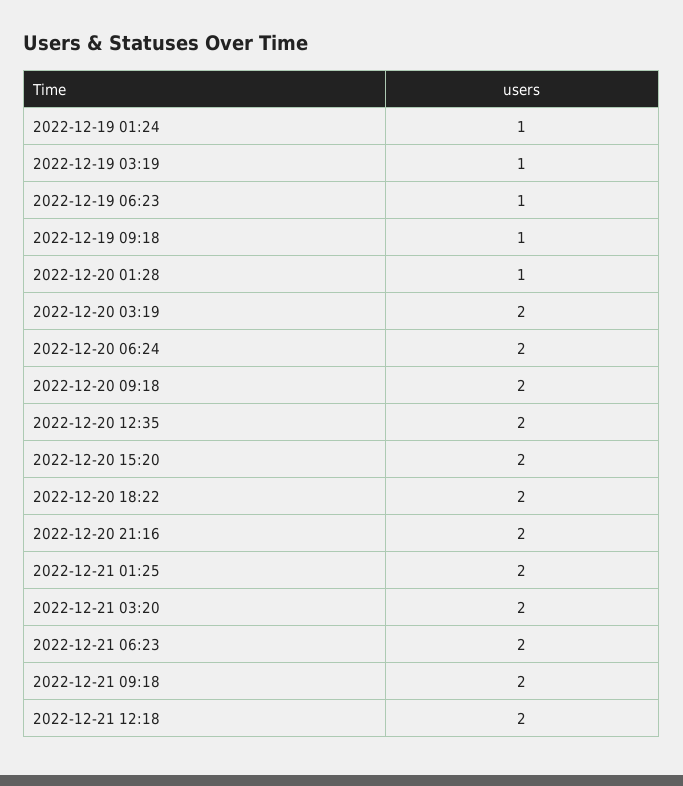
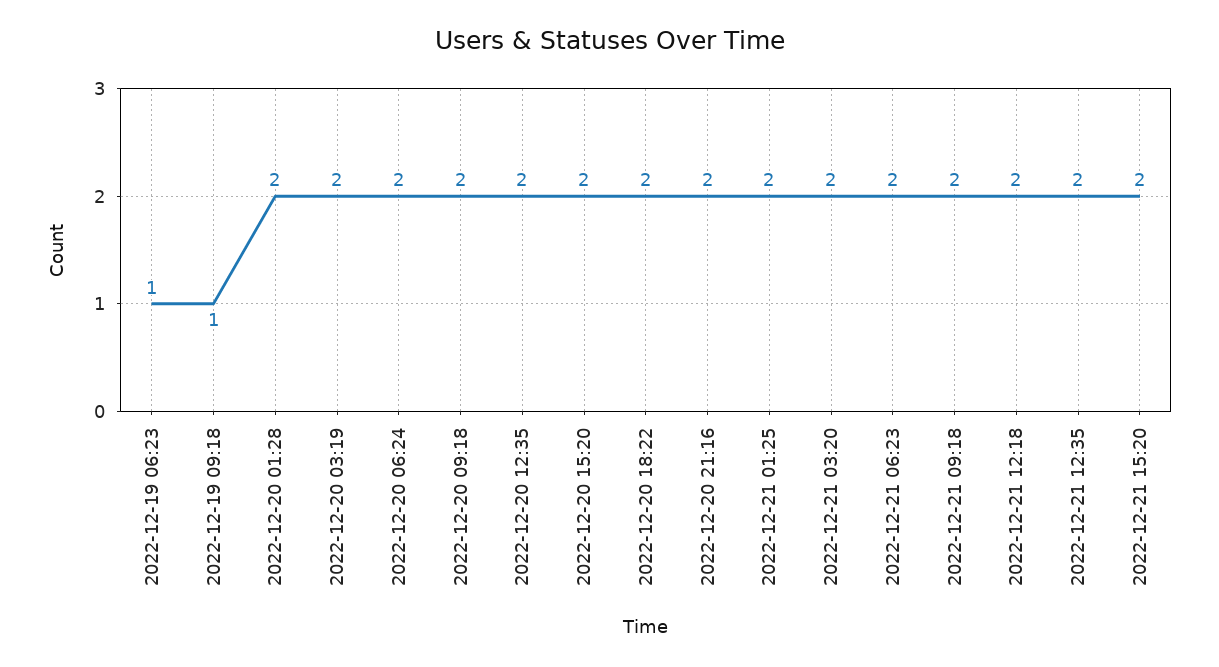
2022-12-19 01:24: 1 -> none
2022-12-19 03:19: 1 -> none
2022-12-20 01:28: 1 -> 2
2022-12-21 12:35: none -> 2
2022-12-21 15:20: none -> 2

